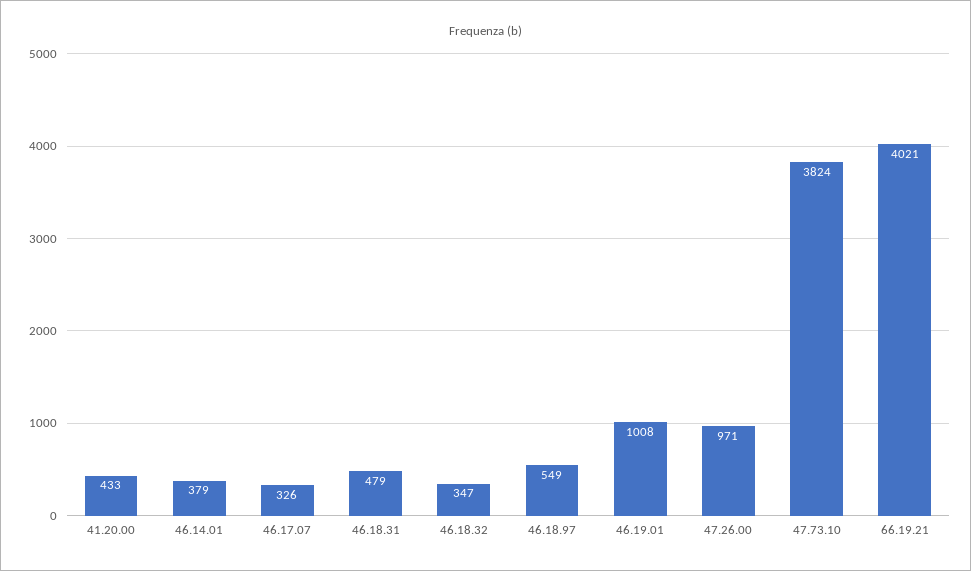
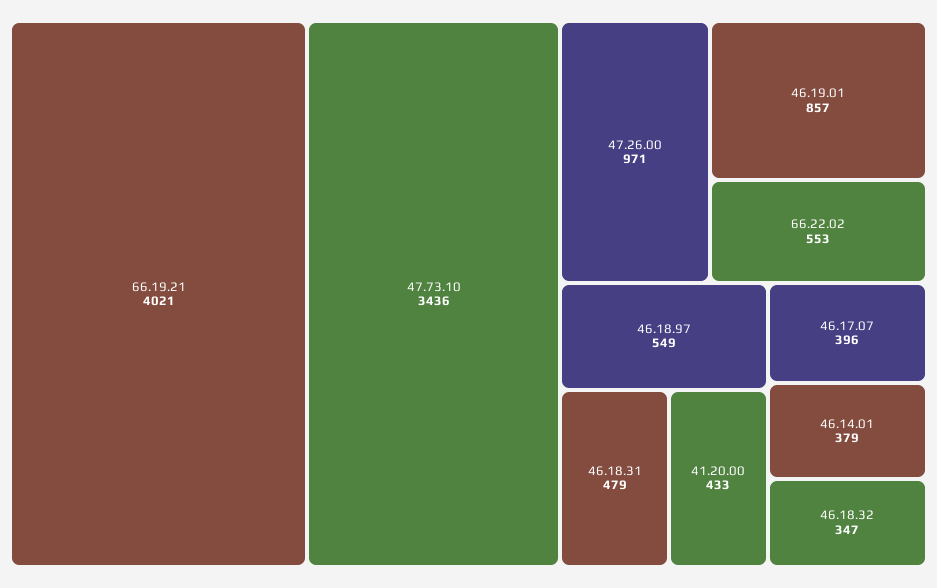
46.17.07: 326 -> 396
46.19.01: 1008 -> 857
47.73.10: 3824 -> 3436
66.22.02: none -> 553

